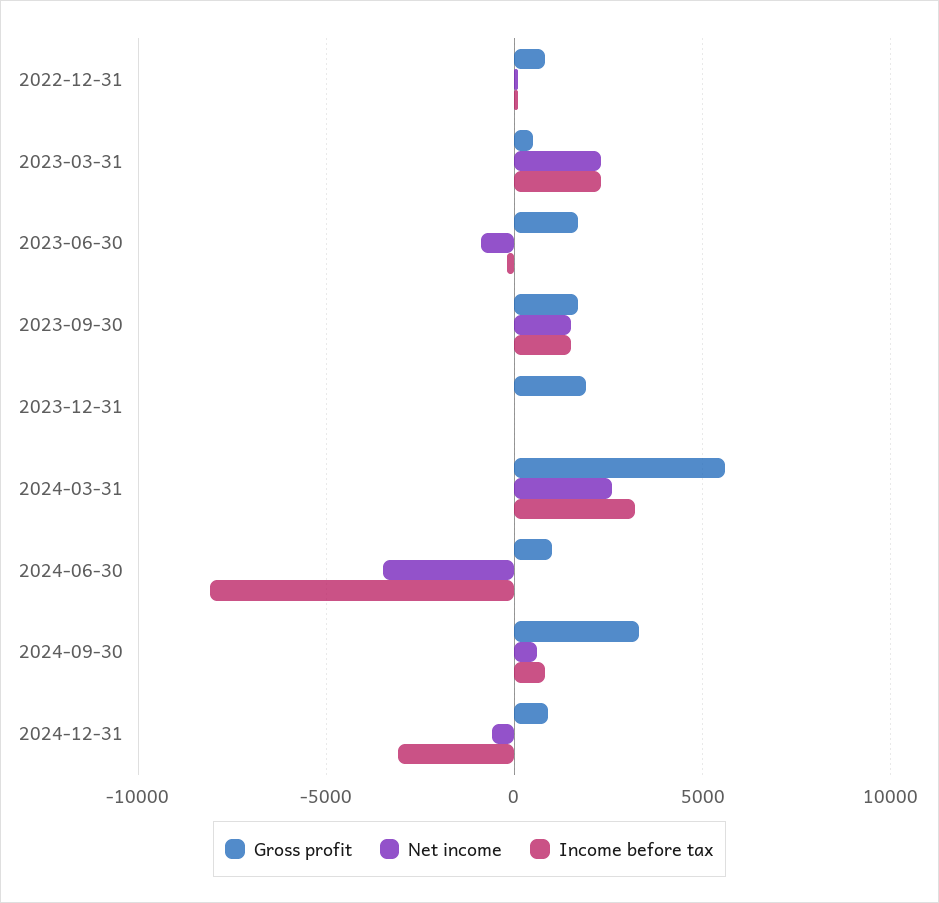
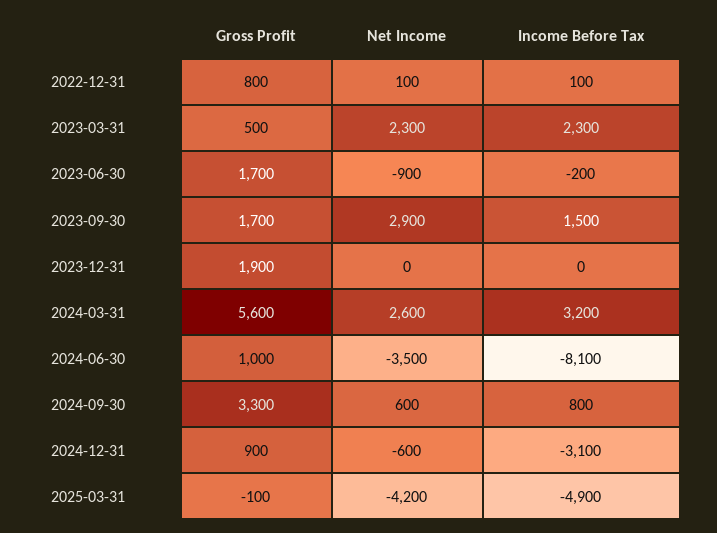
Net income, 2023-09-30: 1500 -> 2900
Gross profit, 2025-03-31: none -> -100
Net income, 2025-03-31: none -> -4200
Income before tax, 2025-03-31: none -> -4900

